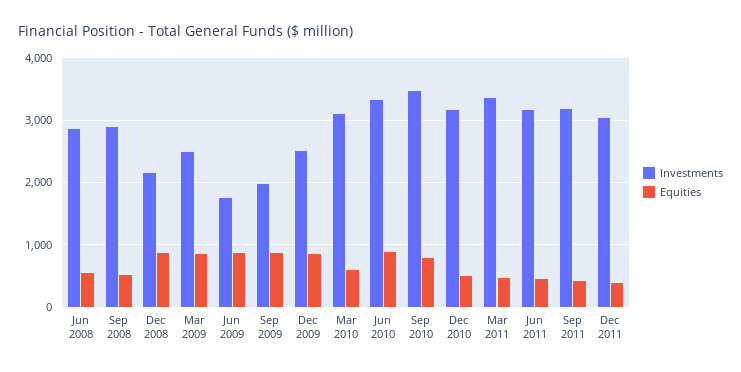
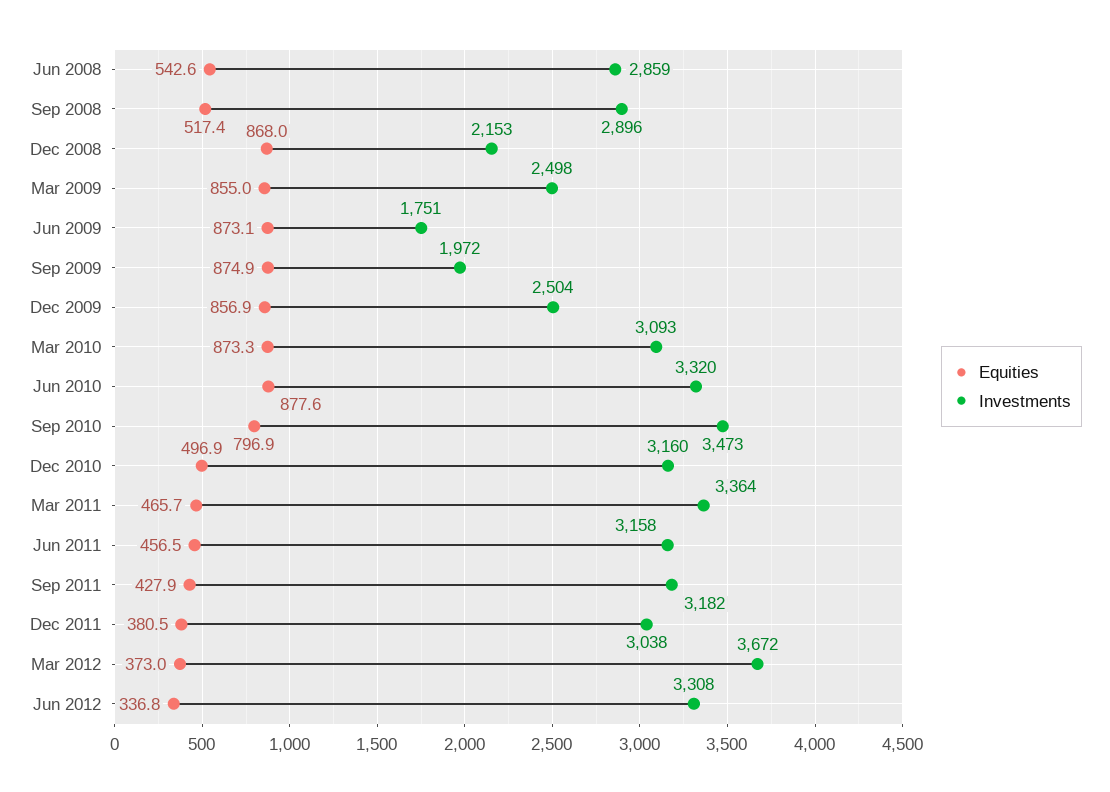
Equities, Mar 2010: 600 -> 873.3
Equities, Mar 2012: none -> 373
Investments, Mar 2012: none -> 3672
Equities, Jun 2012: none -> 336.8
Investments, Jun 2012: none -> 3308

